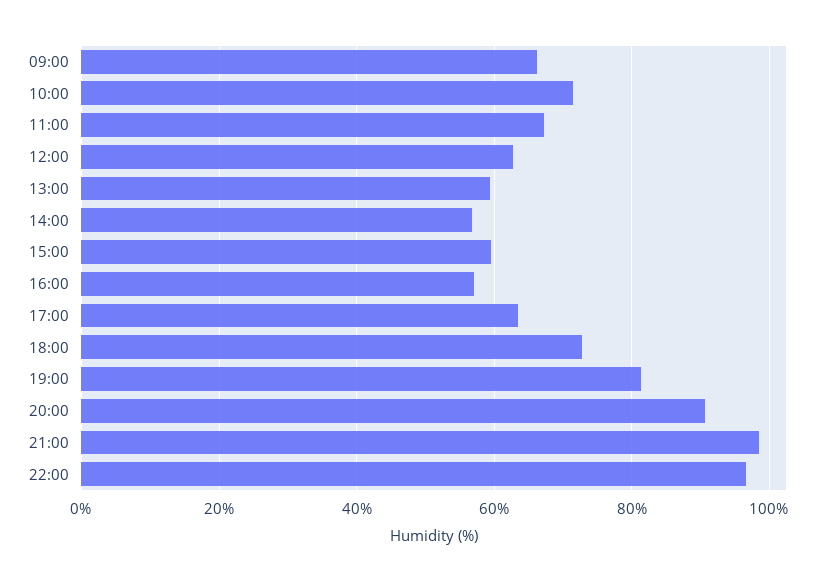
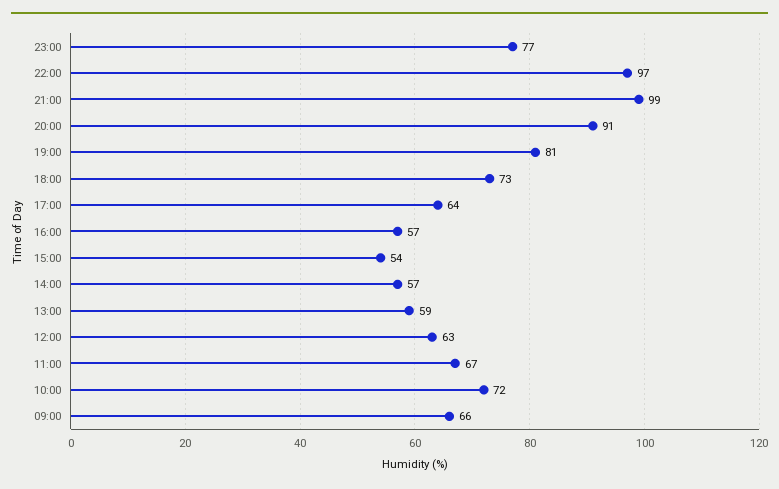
15:00: 60 -> 54
23:00: none -> 77

